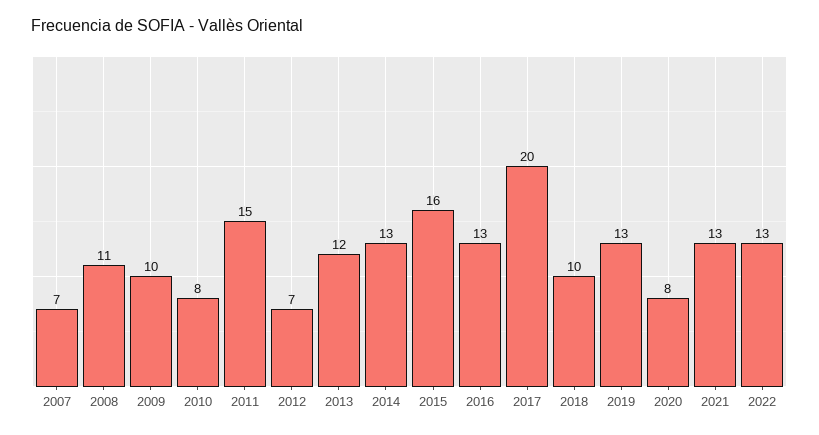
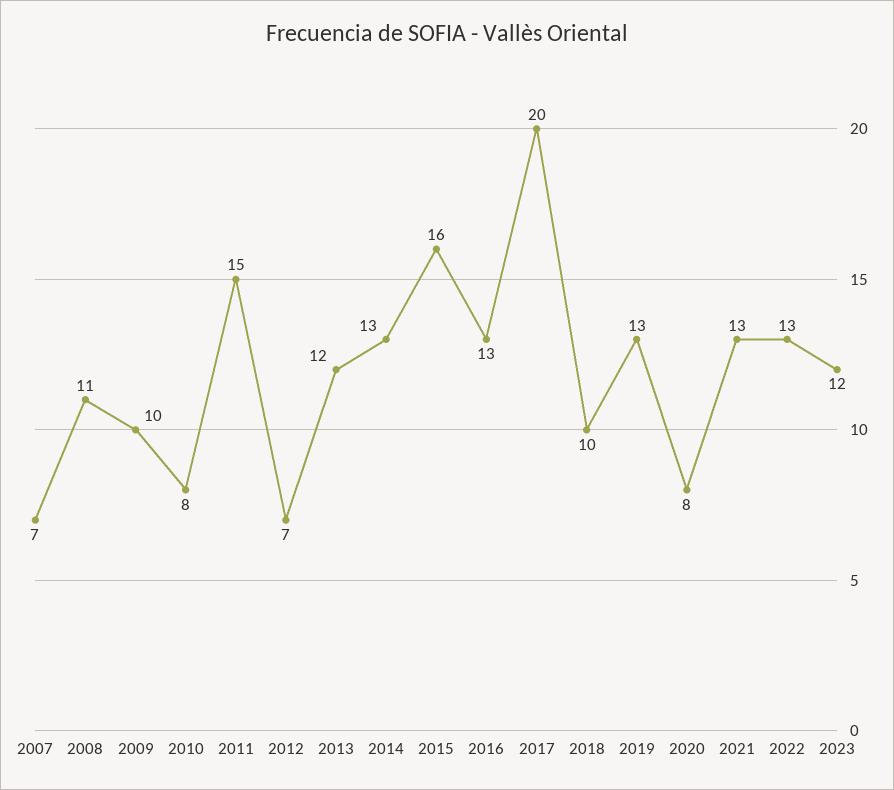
2023: none -> 12

